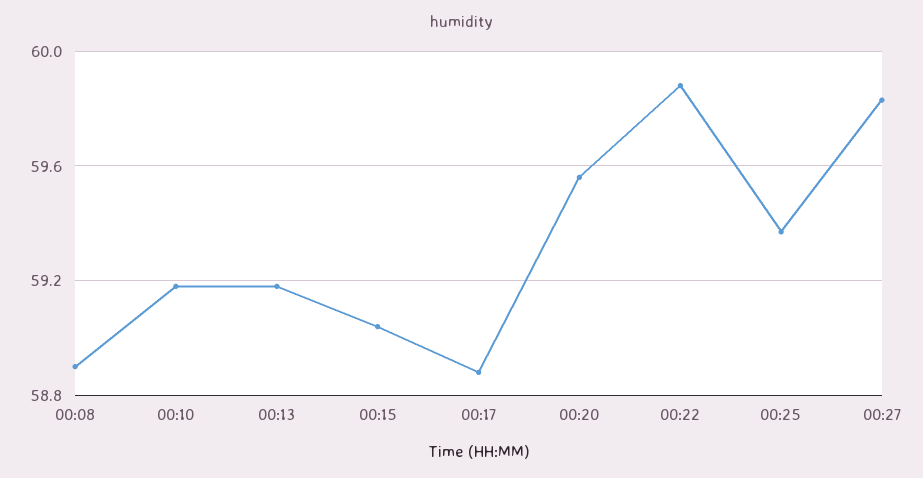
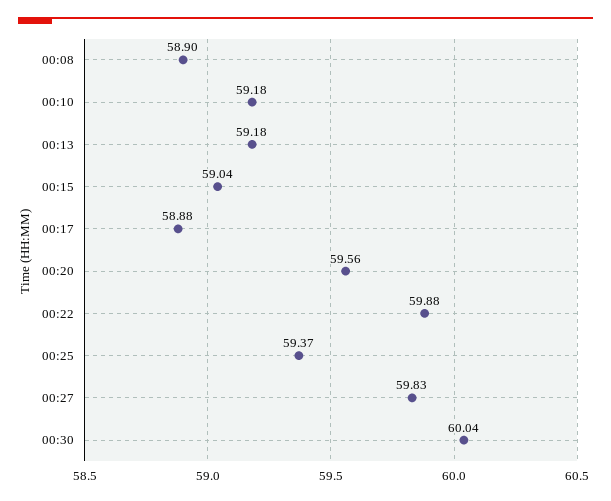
00:30: none -> 60.04

